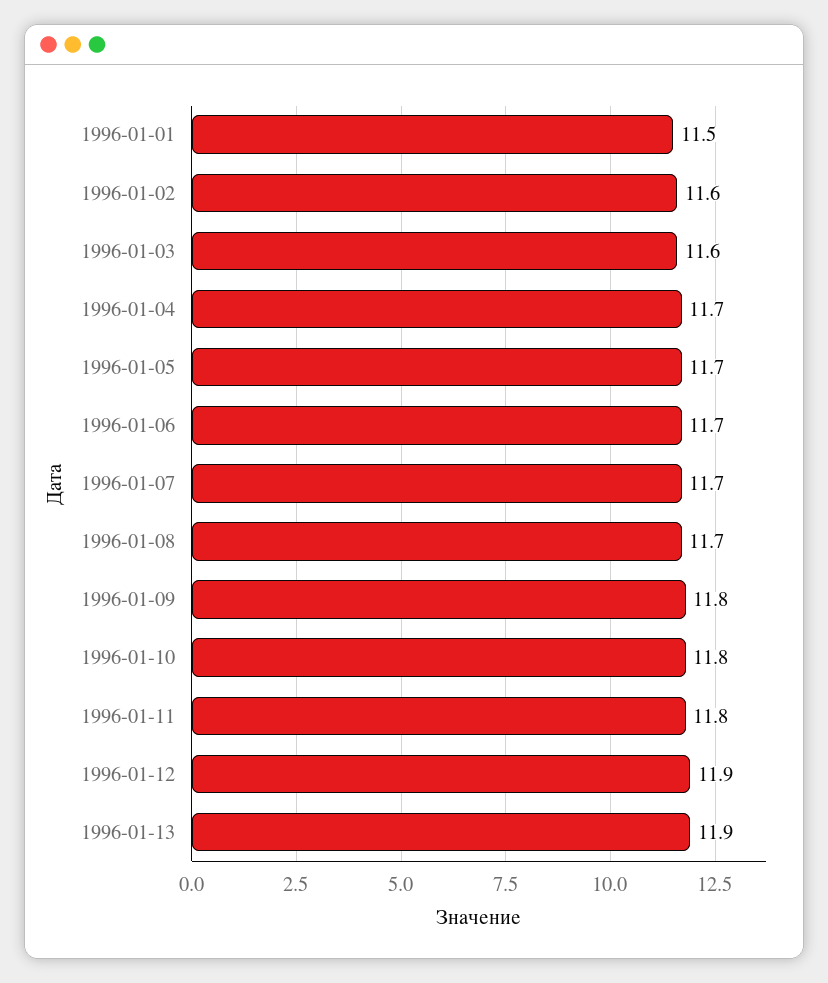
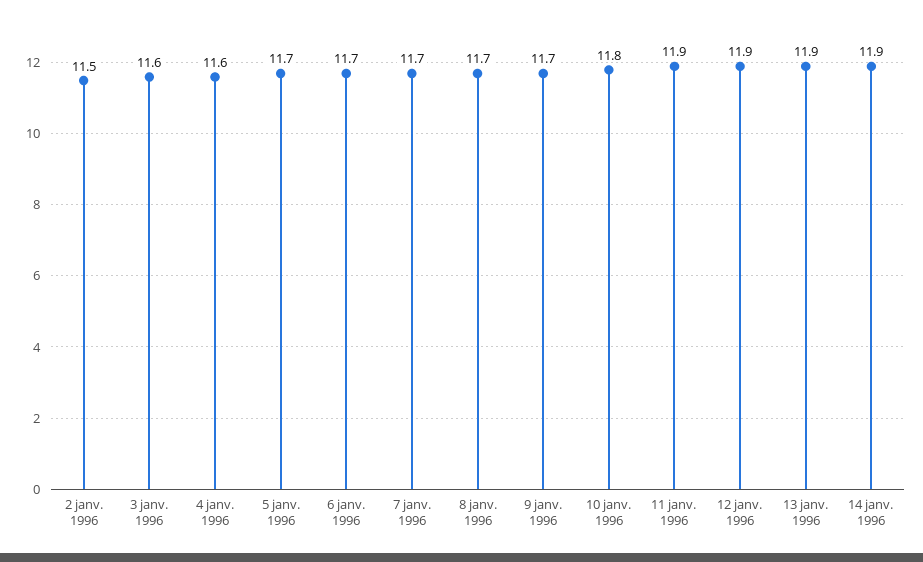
1996-01-01: 11.5 -> none
1996-01-02: 11.6 -> 11.5
1996-01-04: 11.7 -> 11.6
1996-01-09: 11.8 -> 11.7
1996-01-11: 11.8 -> 11.9
14 janv. 1996: none -> 11.9

